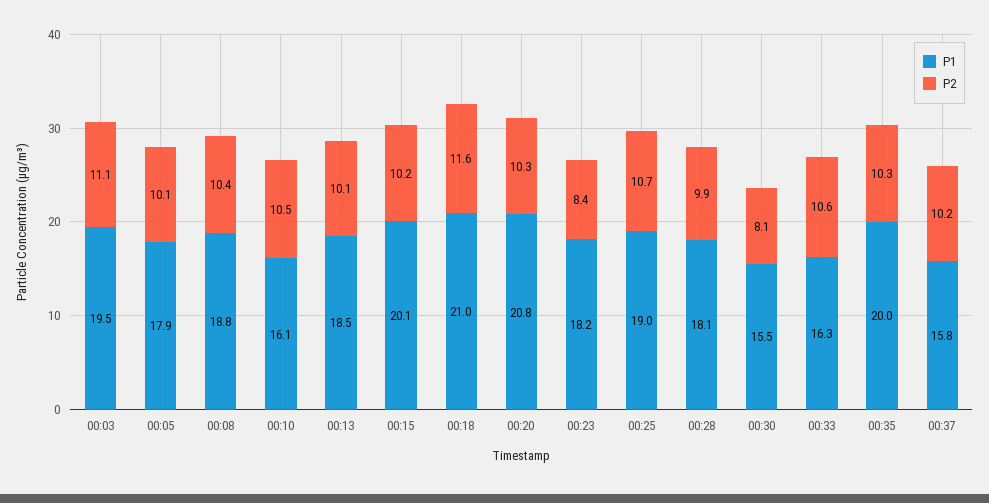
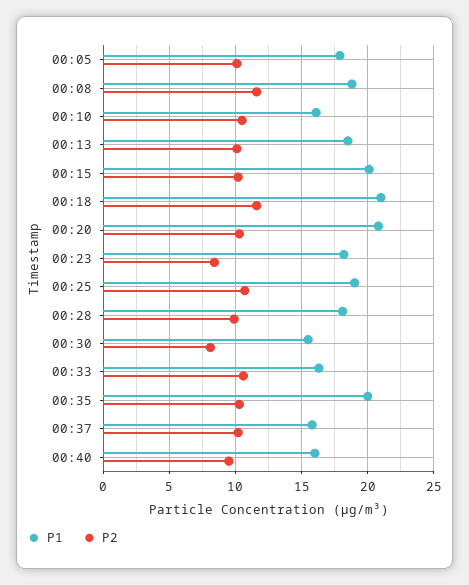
P1, 00:03: 19.5 -> none
P2, 00:03: 11.1 -> none
P2, 00:08: 10.4 -> 11.5
P1, 00:40: none -> 16
P2, 00:40: none -> 9.5

